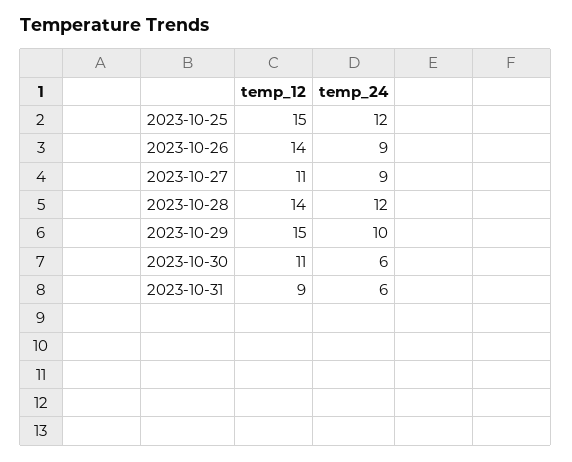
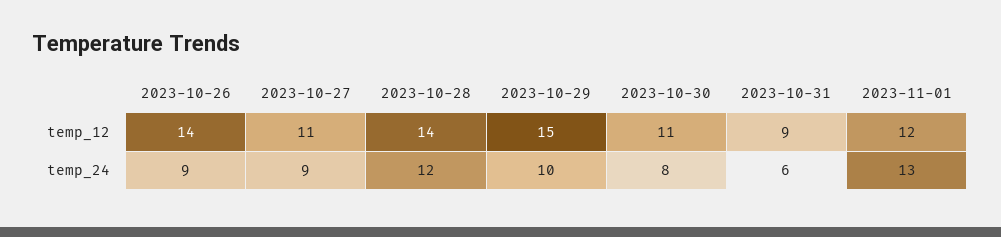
temp_12, 2023-10-25: 15 -> none
temp_24, 2023-10-25: 12 -> none
temp_24, 2023-10-30: 6 -> 8
temp_12, 2023-11-01: none -> 12
temp_24, 2023-11-01: none -> 13

